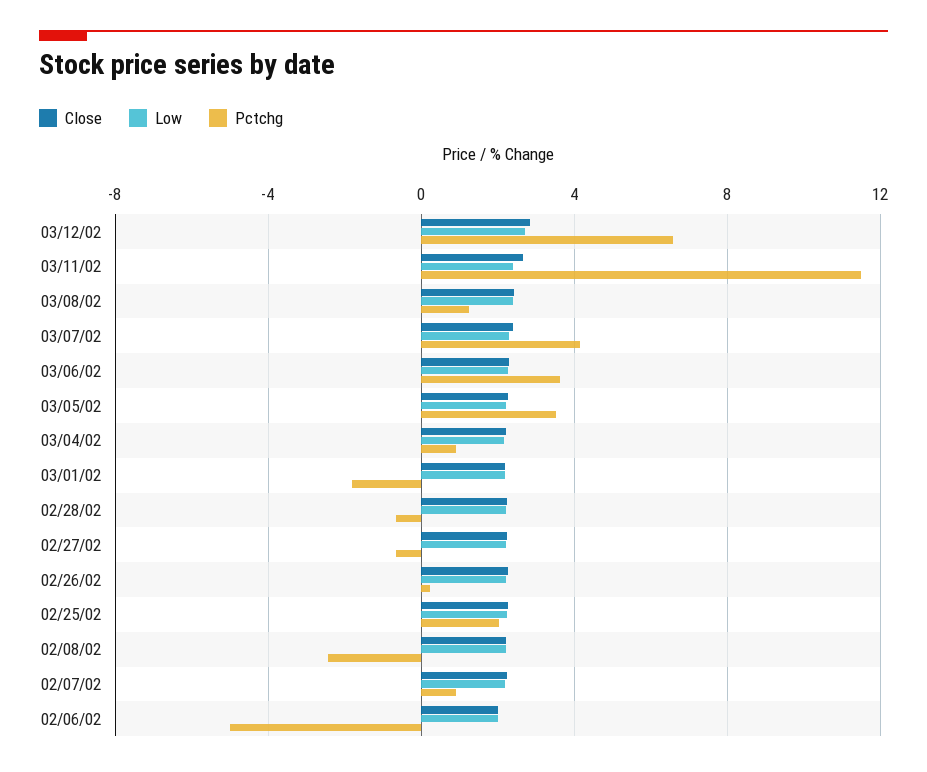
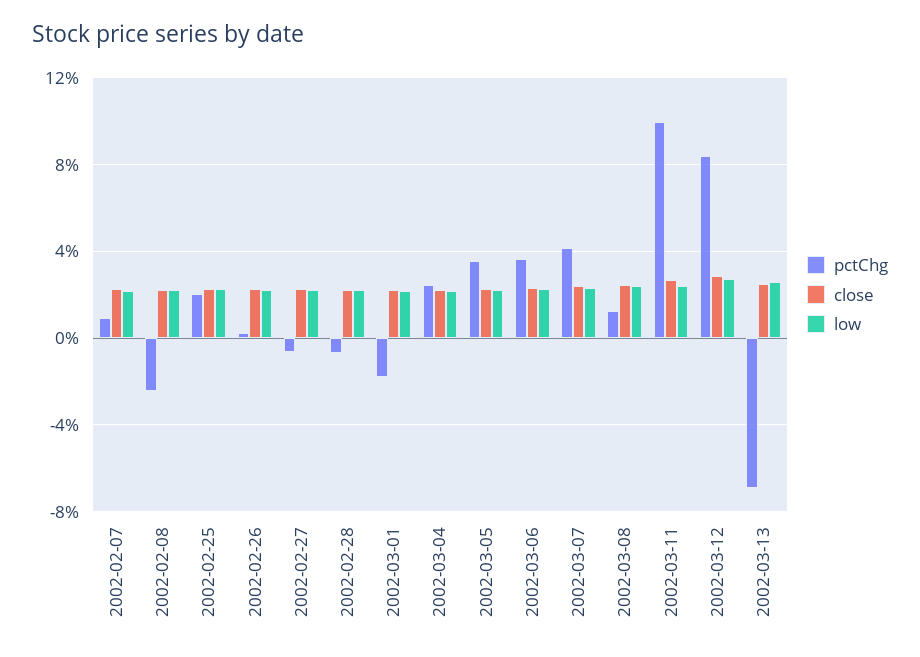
Pctchg, 03/12/02: 6.5 -> 8.5
Pctchg, 03/11/02: 11.5 -> 10
Pctchg, 03/04/02: 1 -> 2.5
Close, 02/06/02: 2 -> none
Low, 02/06/02: 2 -> none
Pctchg, 02/06/02: -5 -> none
Pctchg, 2002-03-13: none -> -7
Close, 2002-03-13: none -> 2.5
Low, 2002-03-13: none -> 2.5

